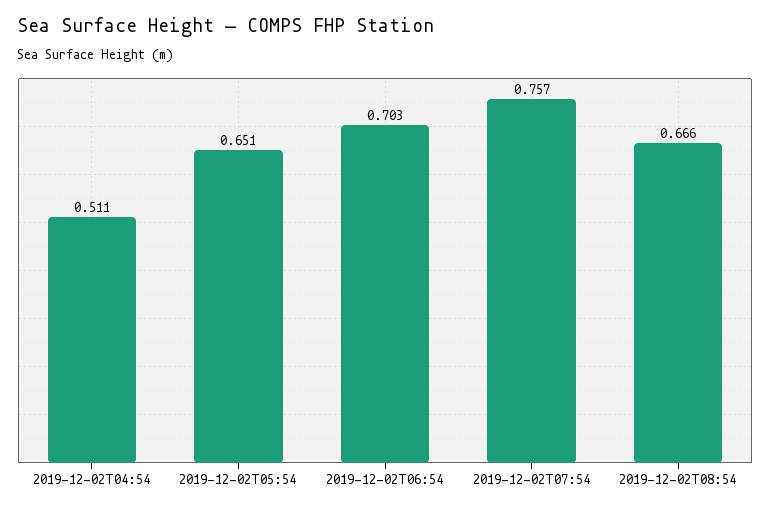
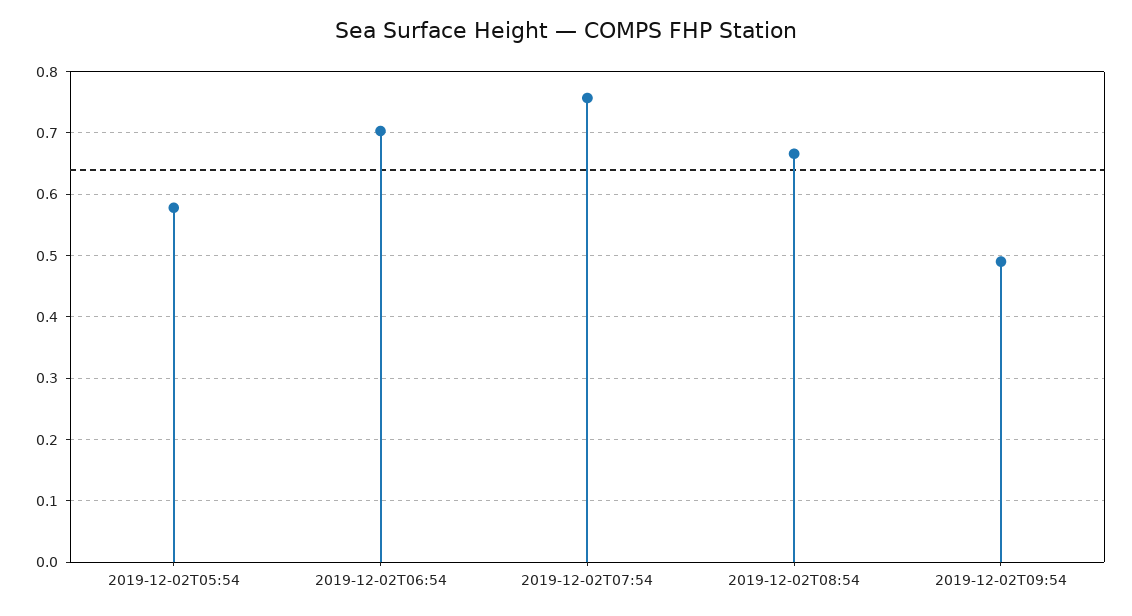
2019-12-02T04:54: 0.511 -> none
2019-12-02T05:54: 0.651 -> 0.58
2019-12-02T09:54: none -> 0.49

